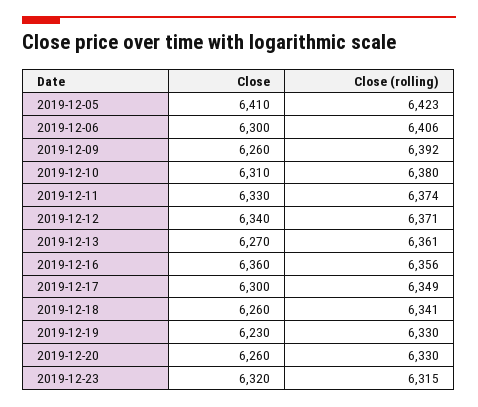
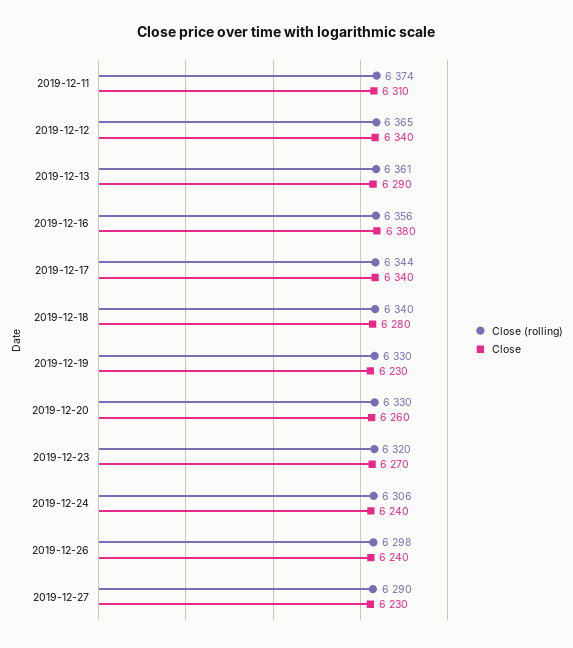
Close, 2019-12-05: 6410 -> none
Close (rolling), 2019-12-05: 6423 -> none
Close, 2019-12-06: 6300 -> none
Close (rolling), 2019-12-06: 6406 -> none
Close, 2019-12-09: 6260 -> none
Close (rolling), 2019-12-09: 6392 -> none
Close, 2019-12-10: 6310 -> none
Close (rolling), 2019-12-10: 6380 -> none
Close, 2019-12-11: 6330 -> 6310
Close (rolling), 2019-12-12: 6371 -> 6365
Close, 2019-12-13: 6270 -> 6290
Close, 2019-12-16: 6360 -> 6380
Close, 2019-12-17: 6300 -> 6340
Close (rolling), 2019-12-17: 6349 -> 6344
Close, 2019-12-18: 6260 -> 6280
Close (rolling), 2019-12-18: 6341 -> 6340
Close, 2019-12-23: 6320 -> 6270
Close (rolling), 2019-12-23: 6315 -> 6320
Close (rolling), 2019-12-24: none -> 6306
Close, 2019-12-24: none -> 6240
Close (rolling), 2019-12-26: none -> 6298
Close, 2019-12-26: none -> 6240
Close (rolling), 2019-12-27: none -> 6290
Close, 2019-12-27: none -> 6230

